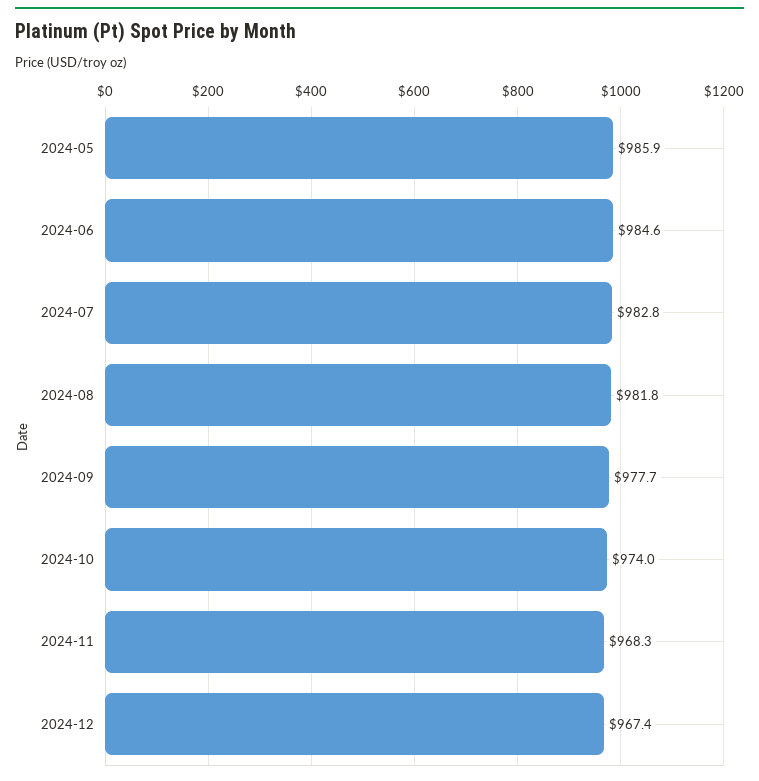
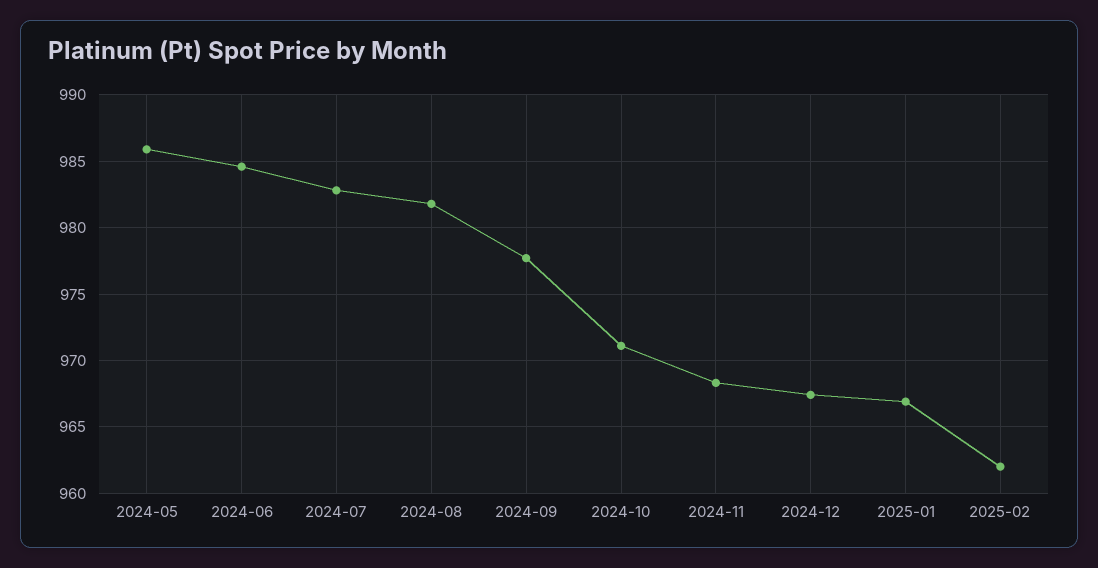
2024-10: 974 -> 971
2025-01: none -> 967
2025-02: none -> 962

